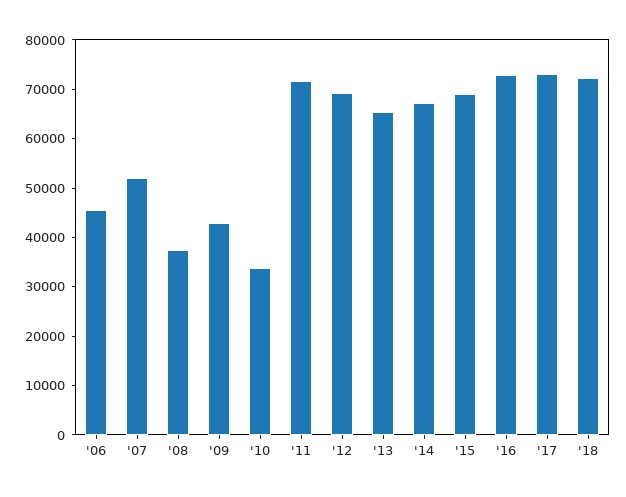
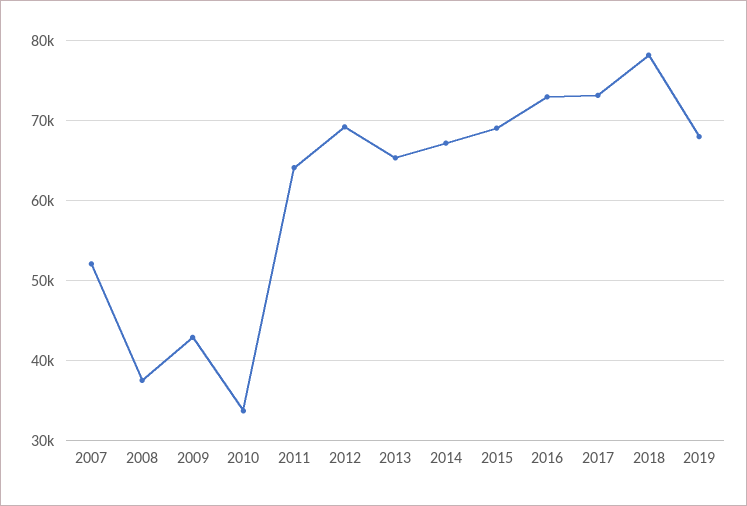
'06: 46000 -> none
'11: 72000 -> 64000
'18: 72000 -> 78000
2019: none -> 68000

